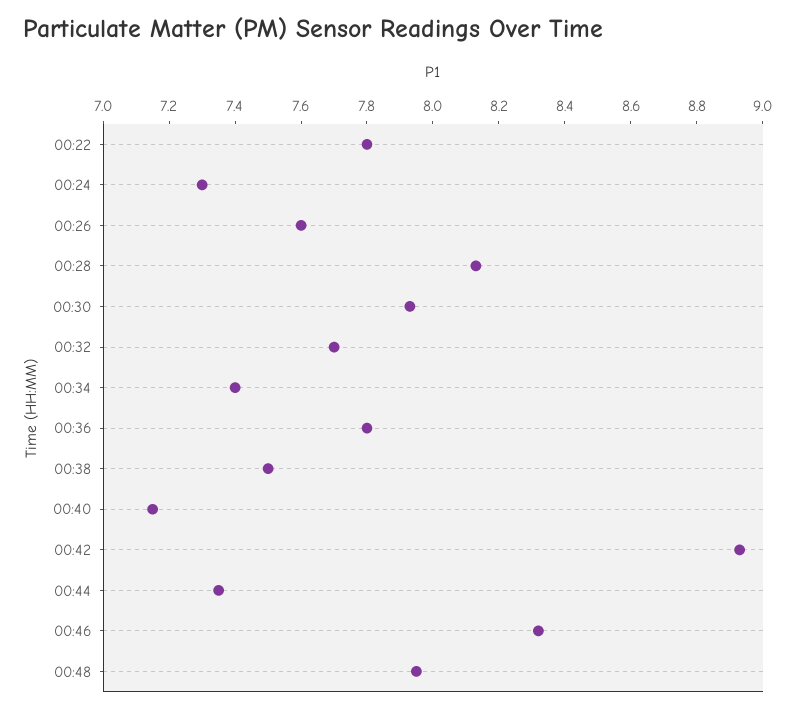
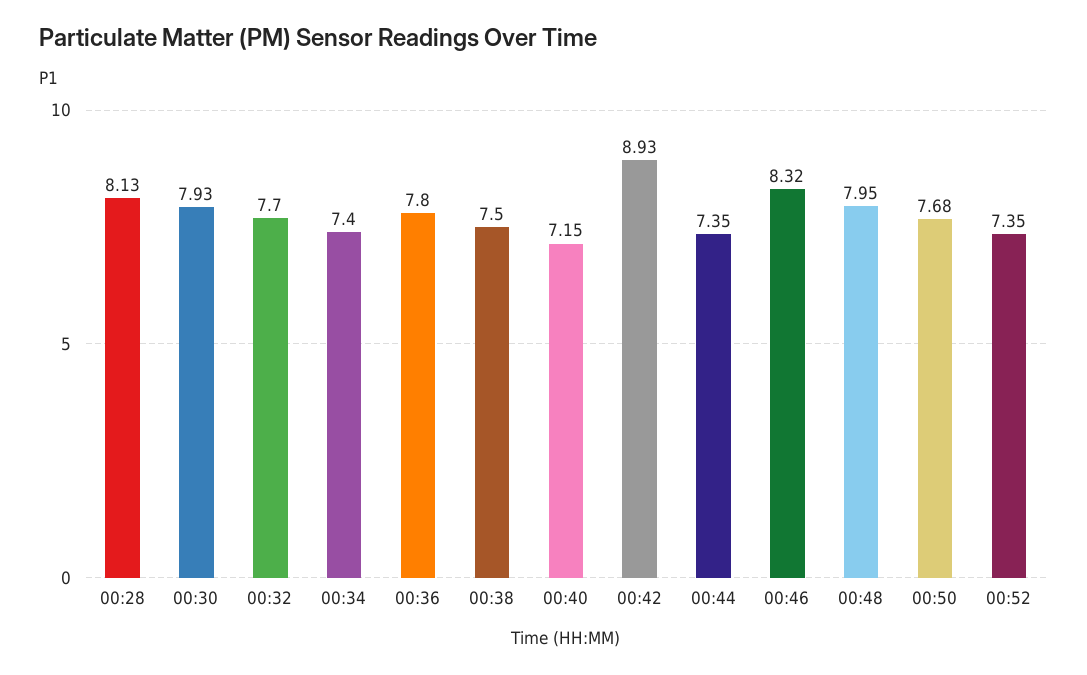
00:22: 7.8 -> none
00:24: 7.3 -> none
00:26: 7.6 -> none
00:50: none -> 7.68
00:52: none -> 7.35

